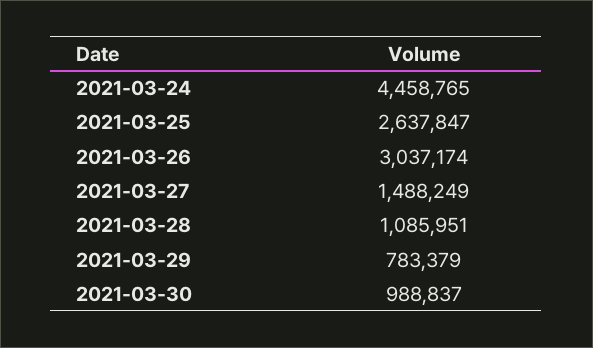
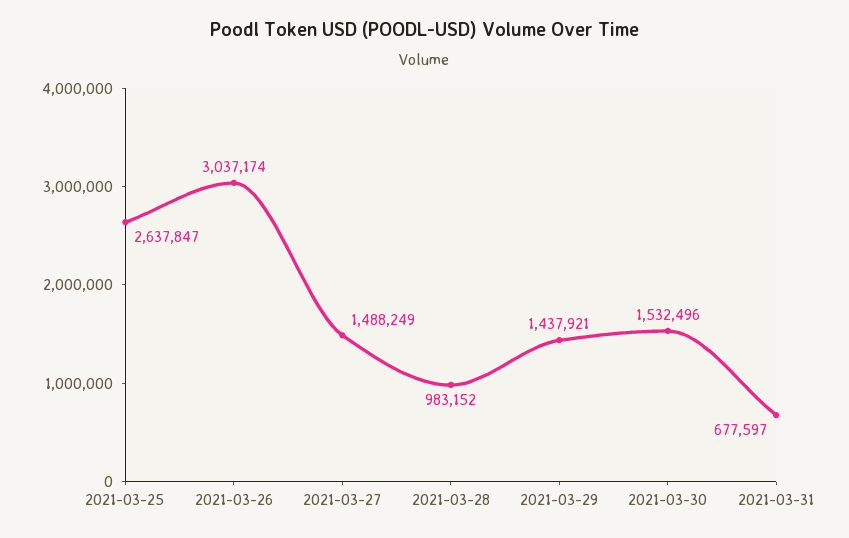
2021-03-24: 4458765 -> none
2021-03-28: 1085951 -> 983152
2021-03-29: 783379 -> 1437921
2021-03-30: 988837 -> 1532496
2021-03-31: none -> 677597

